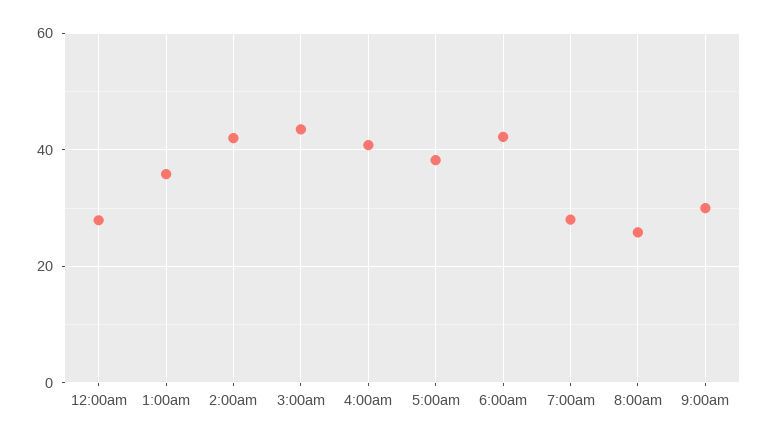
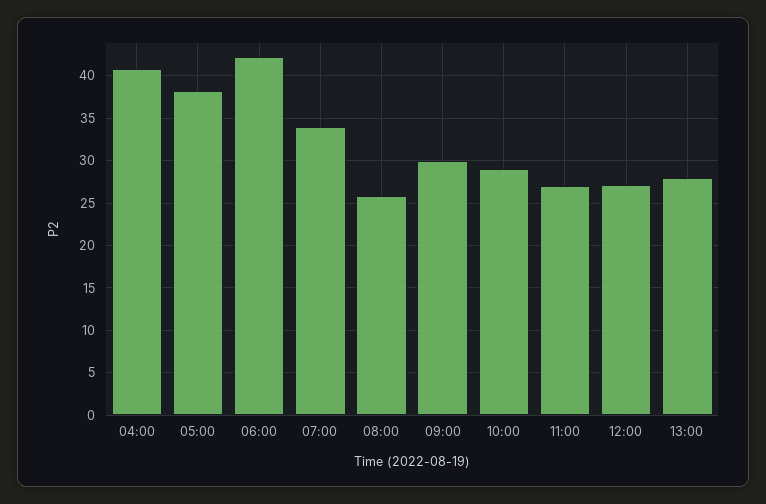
12:00am: 28 -> none
1:00am: 36 -> none
2:00am: 42 -> none
3:00am: 44 -> none
7:00am: 28 -> 34
10:00: none -> 29
11:00: none -> 27
12:00: none -> 27
13:00: none -> 28

